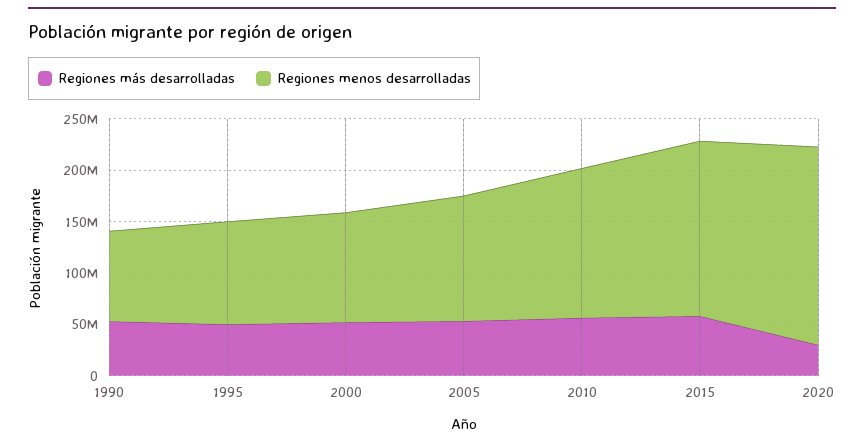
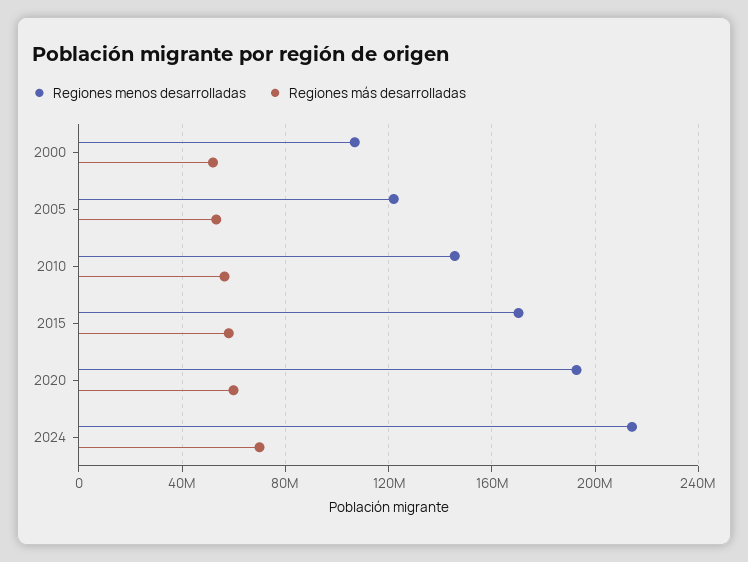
Regiones más desarrolladas, 1990: 50000000 -> none
Regiones menos desarrolladas, 1990: 90000000 -> none
Regiones más desarrolladas, 1995: 50000000 -> none
Regiones menos desarrolladas, 1995: 100000000 -> none
Regiones más desarrolladas, 2020: 30000000 -> 60000000
Regiones menos desarrolladas, 2024: none -> 215000000
Regiones más desarrolladas, 2024: none -> 70000000

